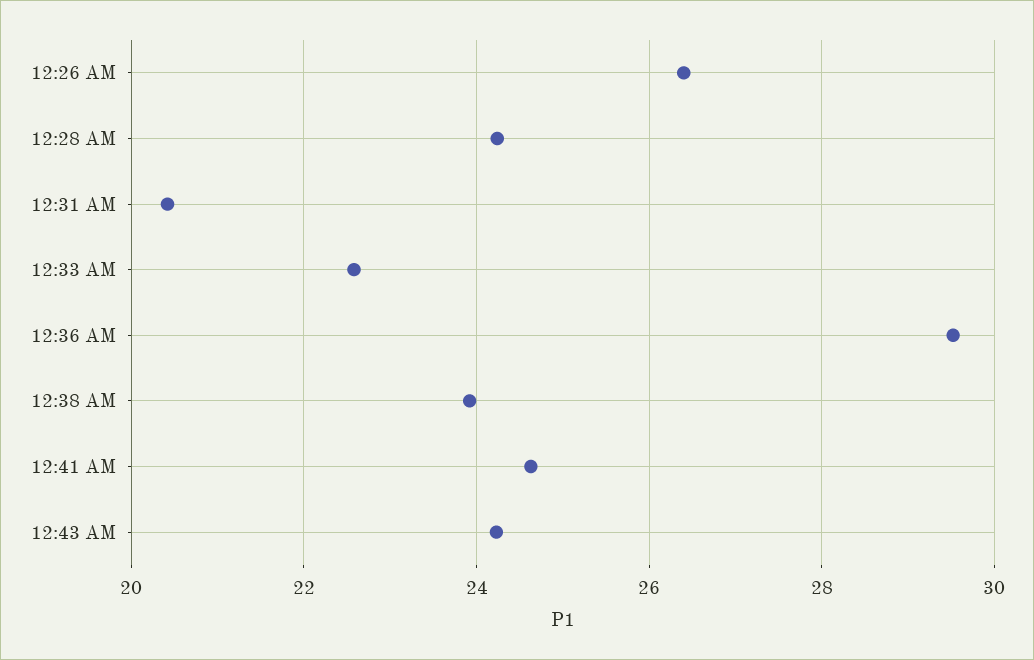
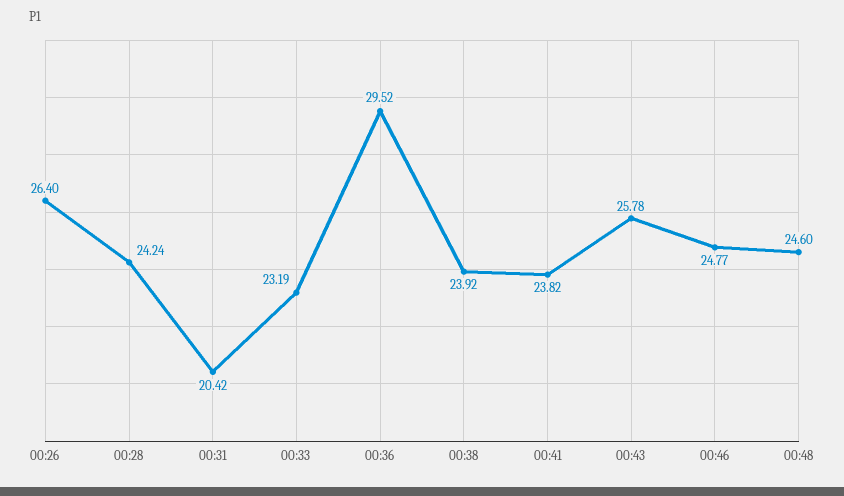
12:33 AM: 22.6 -> 23.19
12:41 AM: 24.6 -> 23.82
12:43 AM: 24.2 -> 25.78
00:46: none -> 24.77
00:48: none -> 24.6

